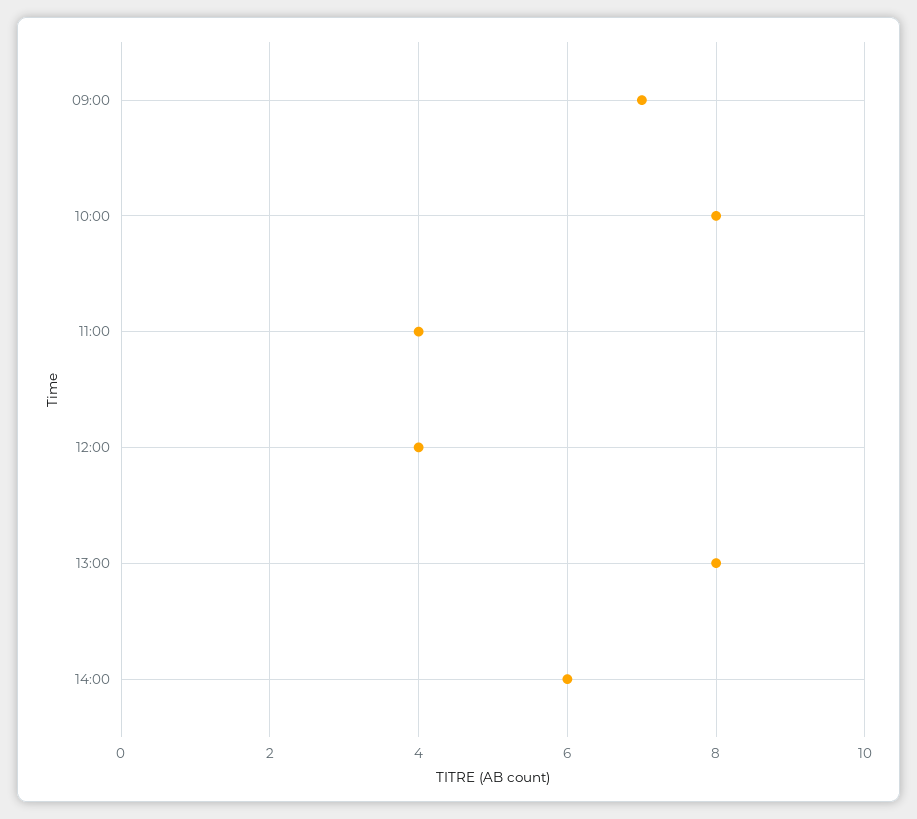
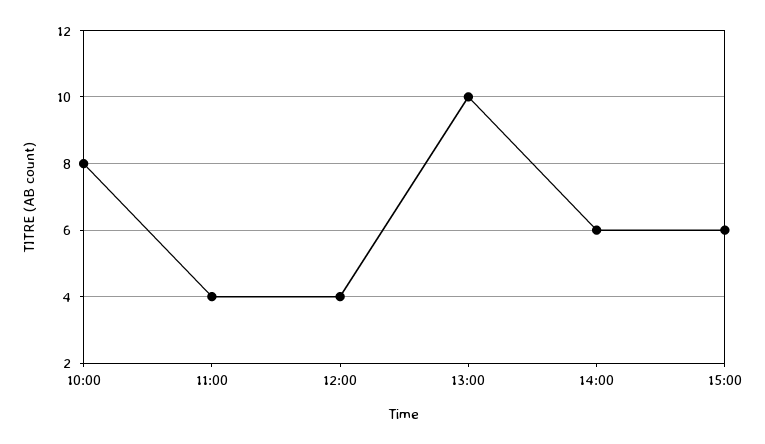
09:00: 7 -> none
13:00: 8 -> 10
15:00: none -> 6

